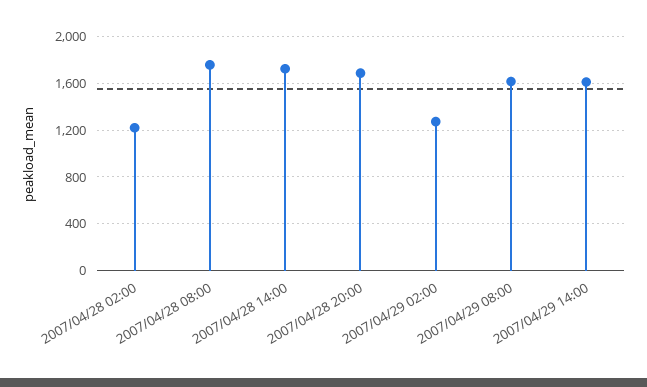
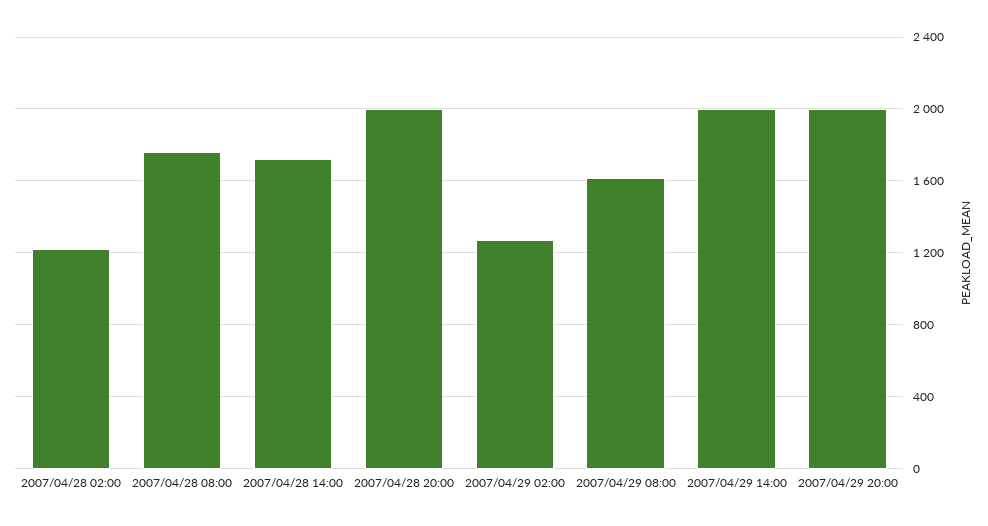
2007/04/28 20:00: 1700 -> 2000
2007/04/29 14:00: 1600 -> 2000
2007/04/29 20:00: none -> 2000

